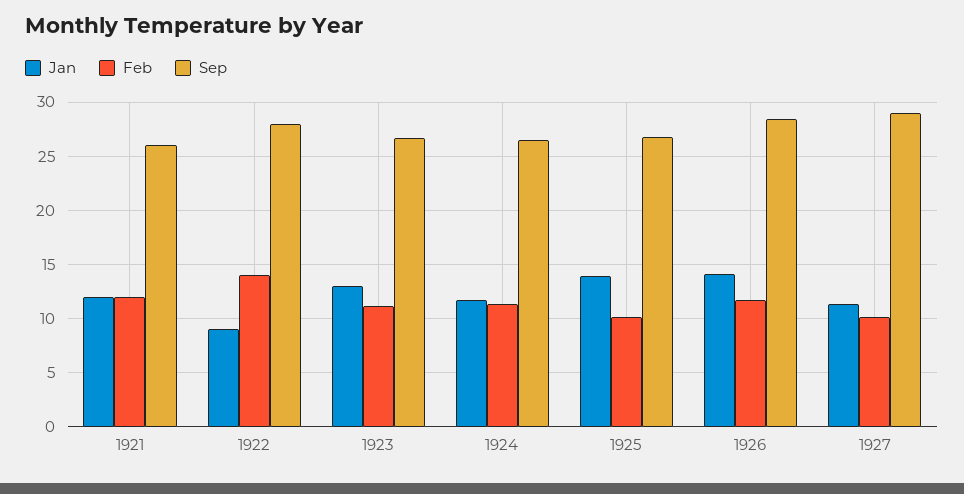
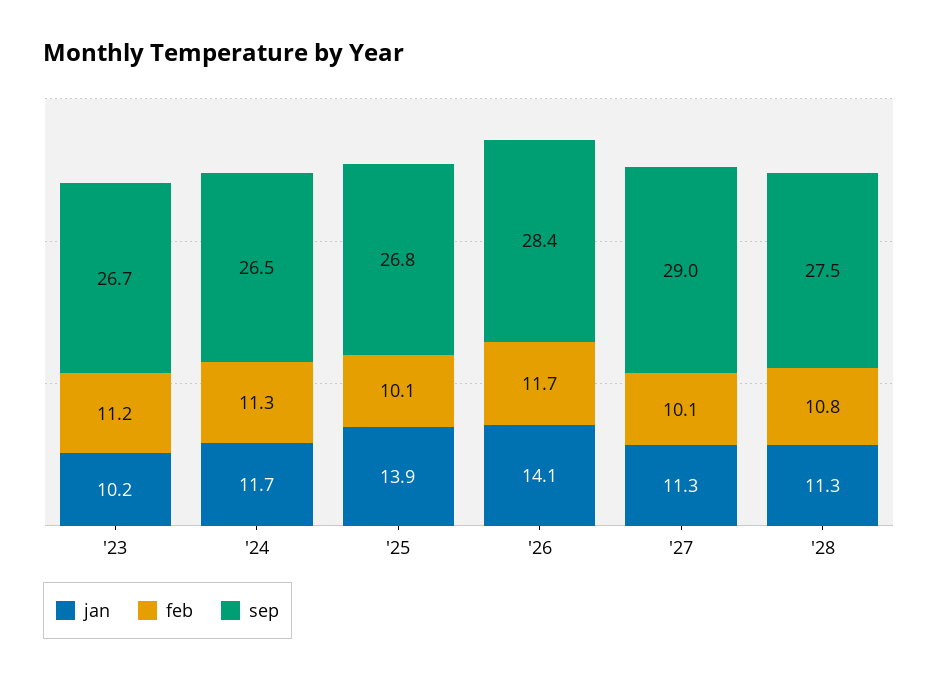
Jan, 1921: 12 -> none
Feb, 1921: 12 -> none
Sep, 1921: 26 -> none
Jan, 1922: 9 -> none
Feb, 1922: 14 -> none
Sep, 1922: 28 -> none
Jan, 1923: 13 -> 10.2
Jan, '28: none -> 11.3
Feb, '28: none -> 10.8
Sep, '28: none -> 27.5

